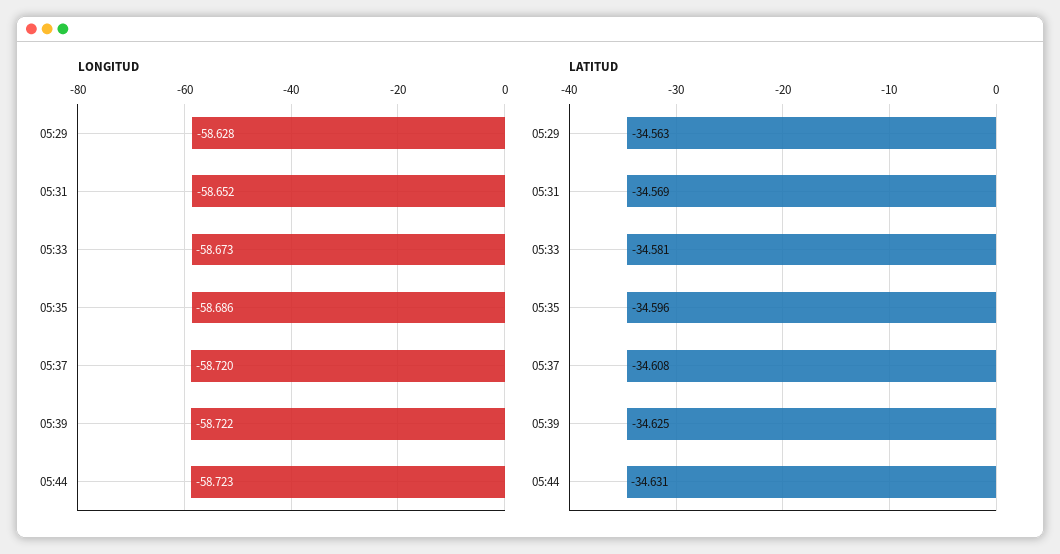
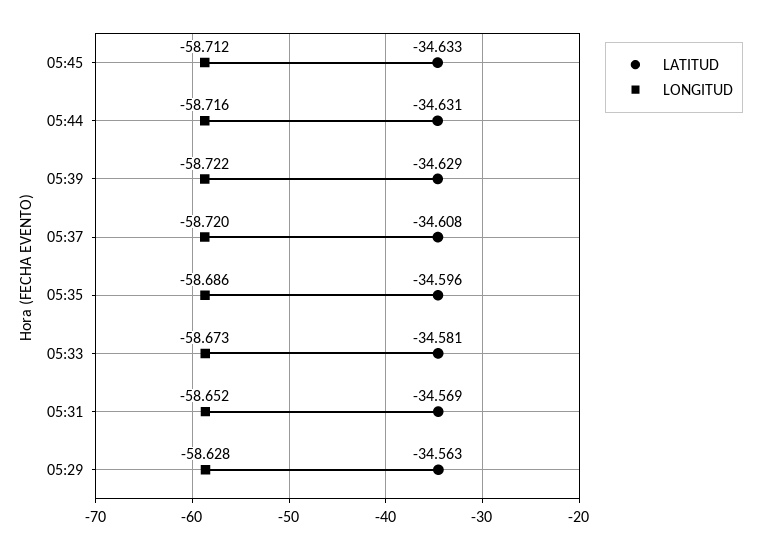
LONGITUD, 05:44: -58.723 -> -58.716
LATITUD, 05:39: -34.625 -> -34.629
LATITUD, 05:45: none -> -34.633
LONGITUD, 05:45: none -> -58.712

